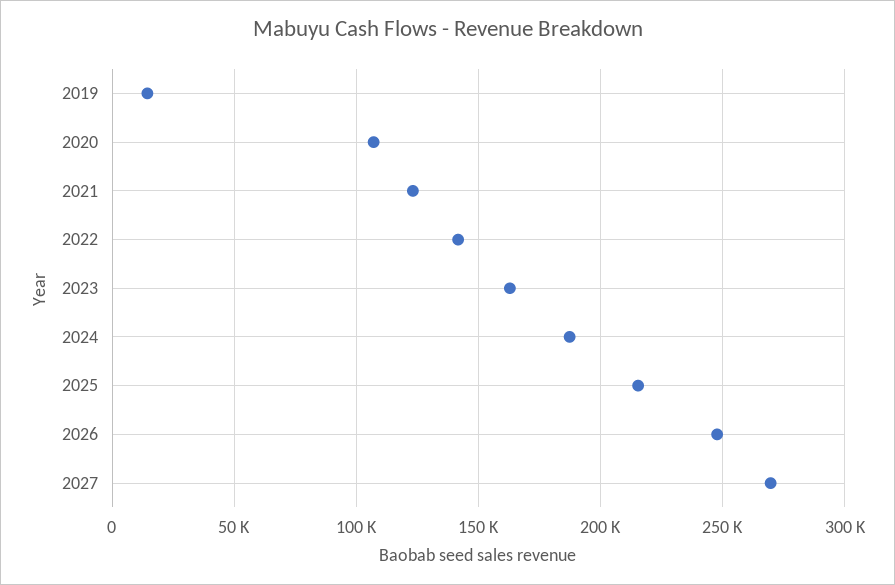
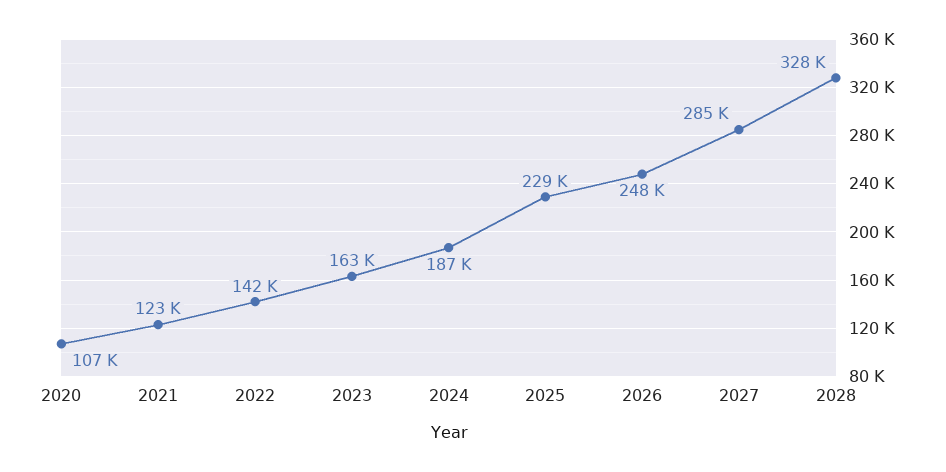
2019: 15000 -> none
2025: 215000 -> 229000
2027: 270000 -> 285000
2028: none -> 328000

